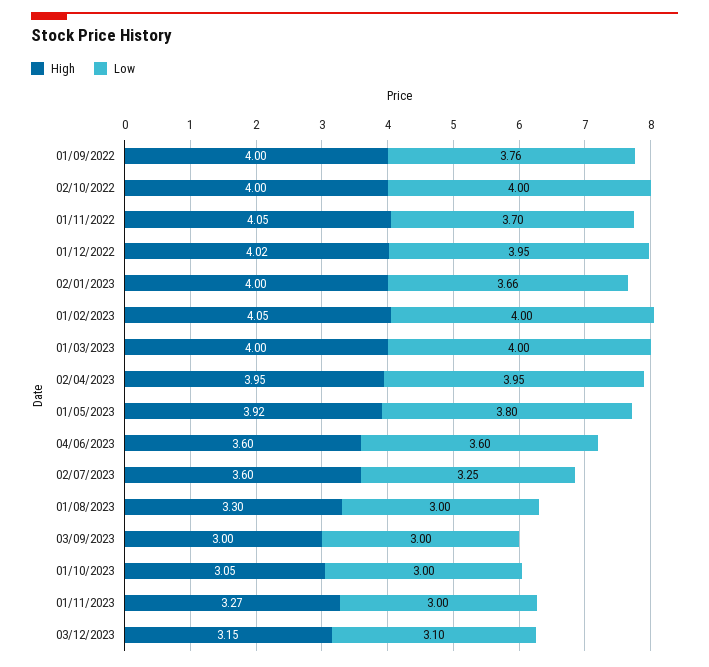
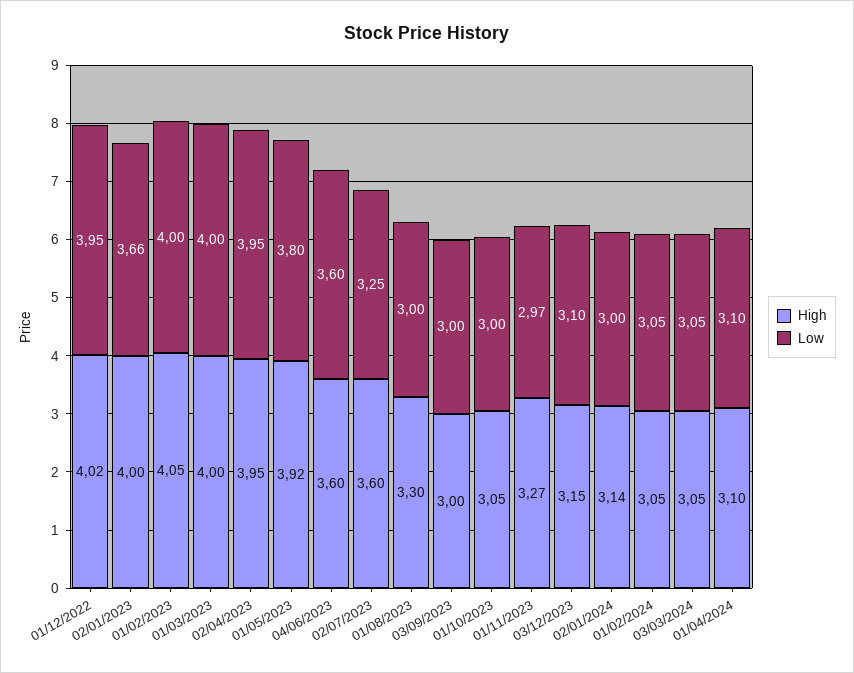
High, 01/09/2022: 4 -> none
Low, 01/09/2022: 3.76 -> none
High, 02/10/2022: 4 -> none
Low, 02/10/2022: 4 -> none
High, 01/11/2022: 4.05 -> none
Low, 01/11/2022: 3.7 -> none
Low, 01/11/2023: 3 -> 2.97
High, 02/01/2024: none -> 3.14
Low, 02/01/2024: none -> 3
High, 01/02/2024: none -> 3.05
Low, 01/02/2024: none -> 3.05
High, 03/03/2024: none -> 3.05
Low, 03/03/2024: none -> 3.05
High, 01/04/2024: none -> 3.1
Low, 01/04/2024: none -> 3.1

